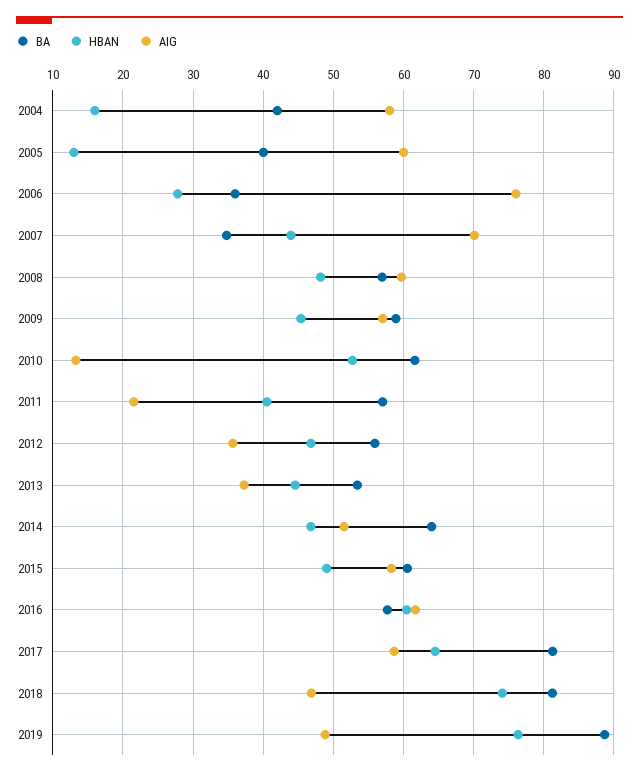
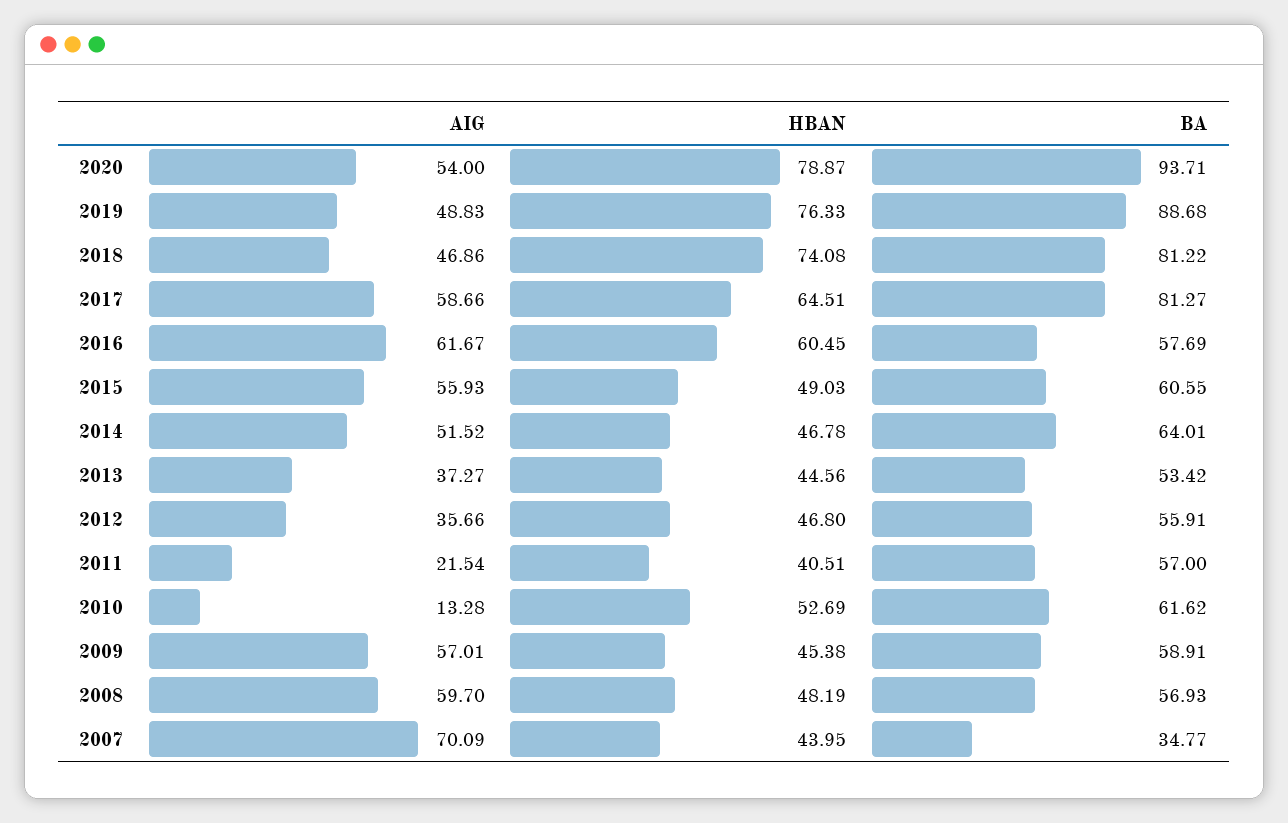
BA, 2004: 42 -> none
HBAN, 2004: 16 -> none
AIG, 2004: 58 -> none
BA, 2005: 40 -> none
HBAN, 2005: 13 -> none
AIG, 2005: 60 -> none
BA, 2006: 36 -> none
HBAN, 2006: 28 -> none
AIG, 2006: 76 -> none
AIG, 2015: 58 -> 55.93
AIG, 2020: none -> 54
HBAN, 2020: none -> 78.87
BA, 2020: none -> 93.71

